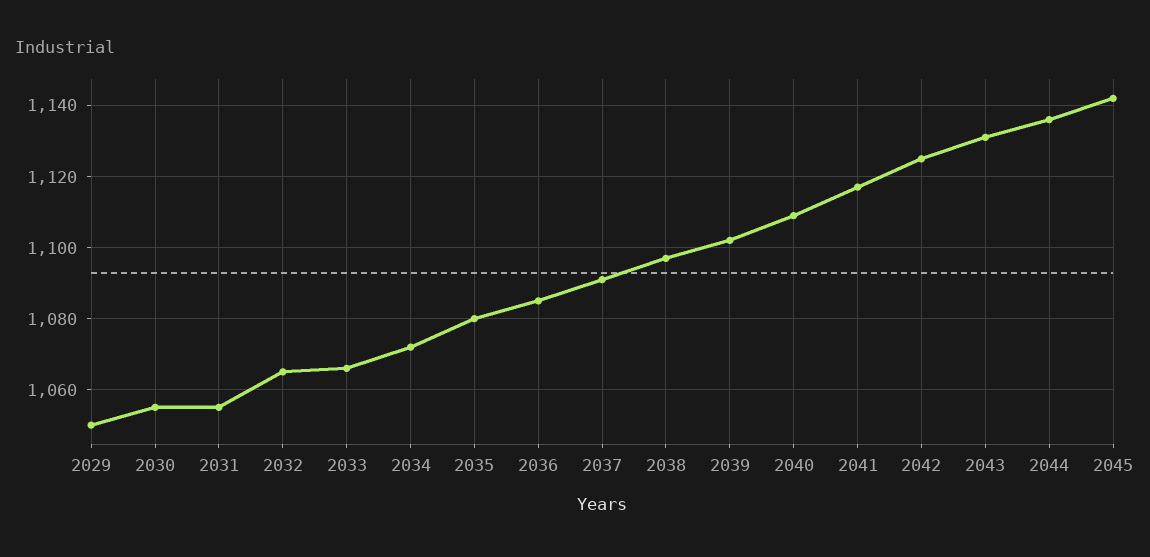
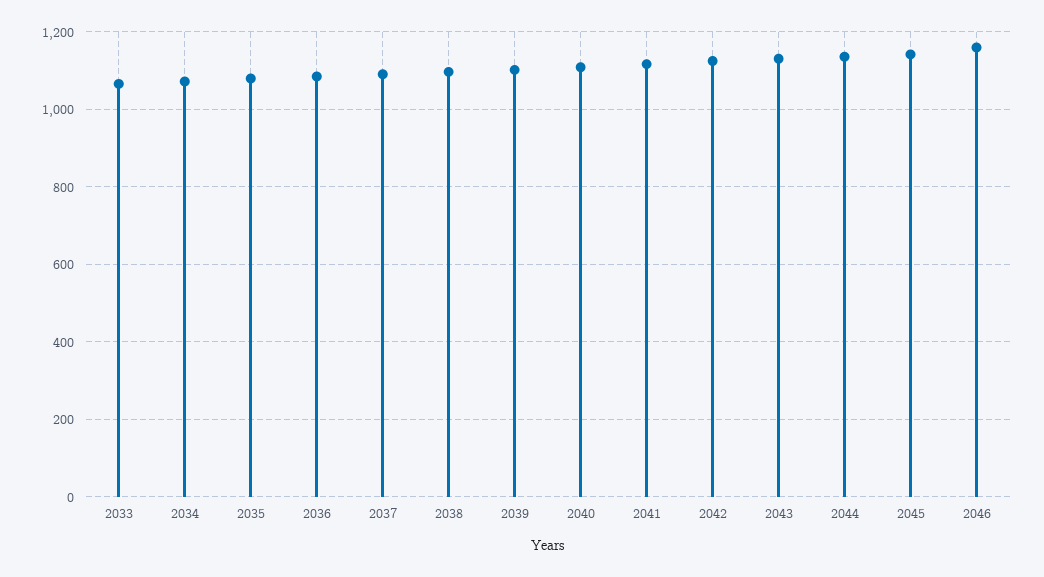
2029: 1050 -> none
2030: 1055 -> none
2031: 1055 -> none
2032: 1065 -> none
2046: none -> 1160

